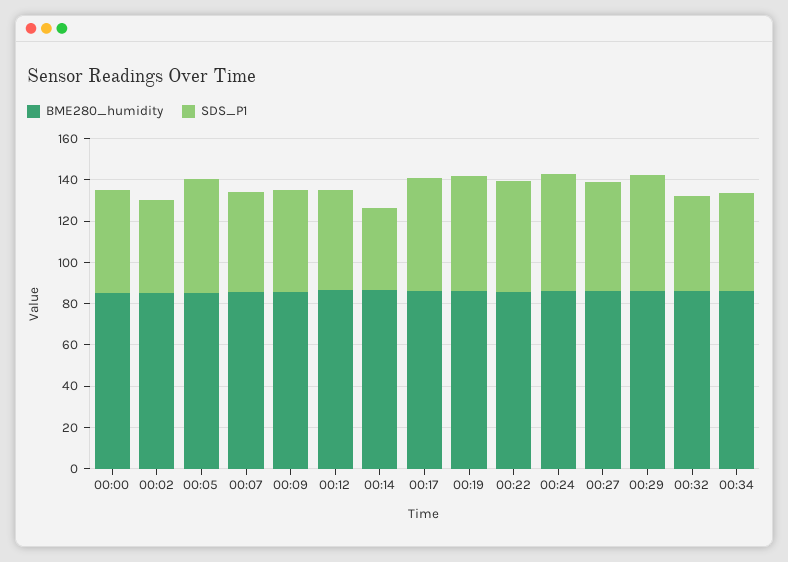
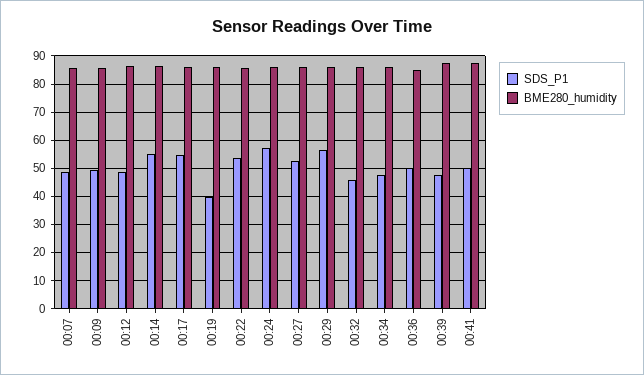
BME280_humidity, 00:00: 85 -> none
SDS_P1, 00:00: 50 -> none
BME280_humidity, 00:02: 85 -> none
SDS_P1, 00:02: 45 -> none
BME280_humidity, 00:05: 85 -> none
SDS_P1, 00:05: 55 -> none
SDS_P1, 00:14: 40 -> 55
SDS_P1, 00:19: 55 -> 40
SDS_P1, 00:36: none -> 50
BME280_humidity, 00:36: none -> 85
SDS_P1, 00:39: none -> 47.5
BME280_humidity, 00:39: none -> 87.5
SDS_P1, 00:41: none -> 50
BME280_humidity, 00:41: none -> 87.5

